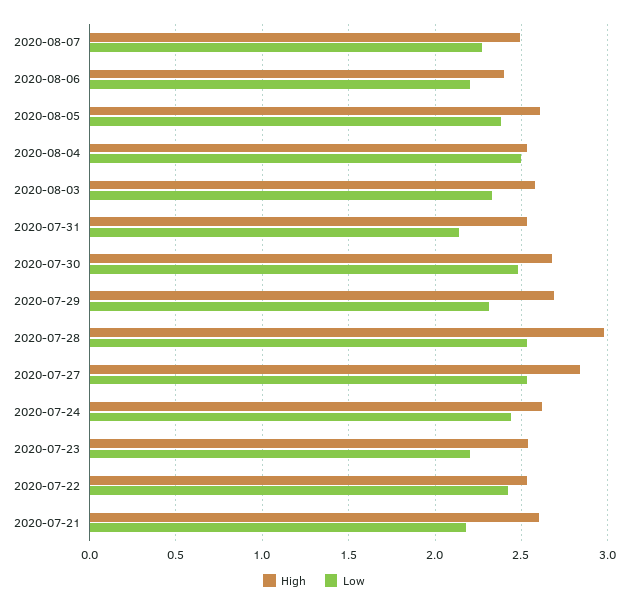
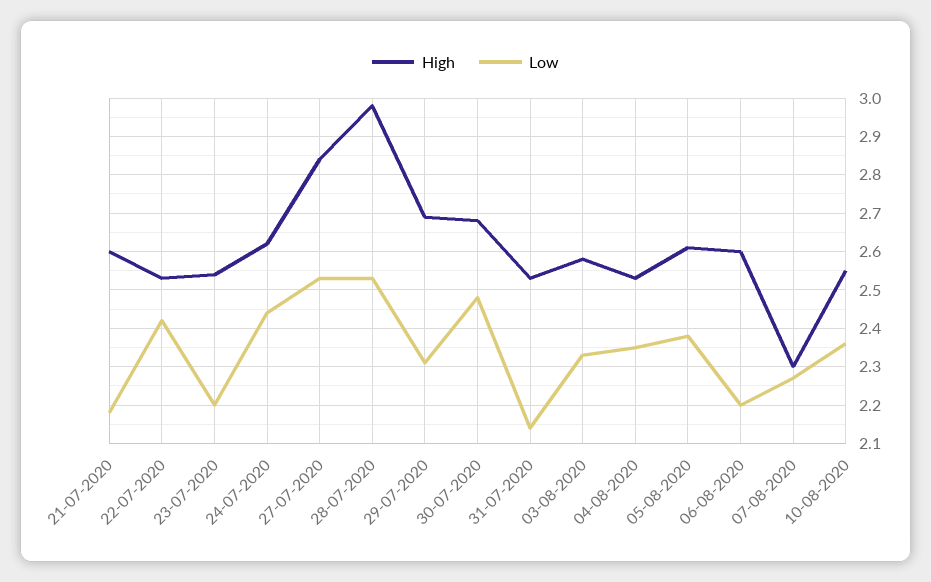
High, 2020-08-07: 2.5 -> 2.3
High, 2020-08-06: 2.4 -> 2.6
Low, 2020-08-04: 2.5 -> 2.35
High, 10-08-2020: none -> 2.55
Low, 10-08-2020: none -> 2.35

